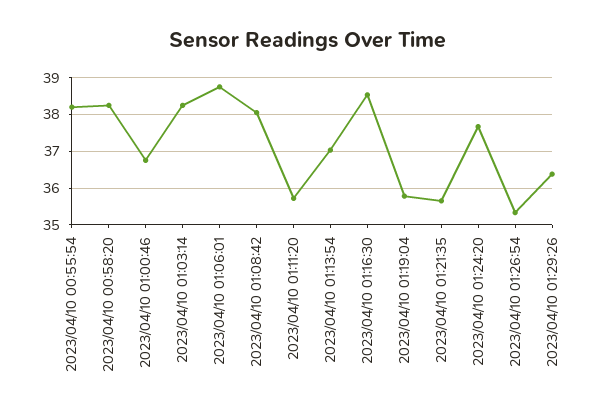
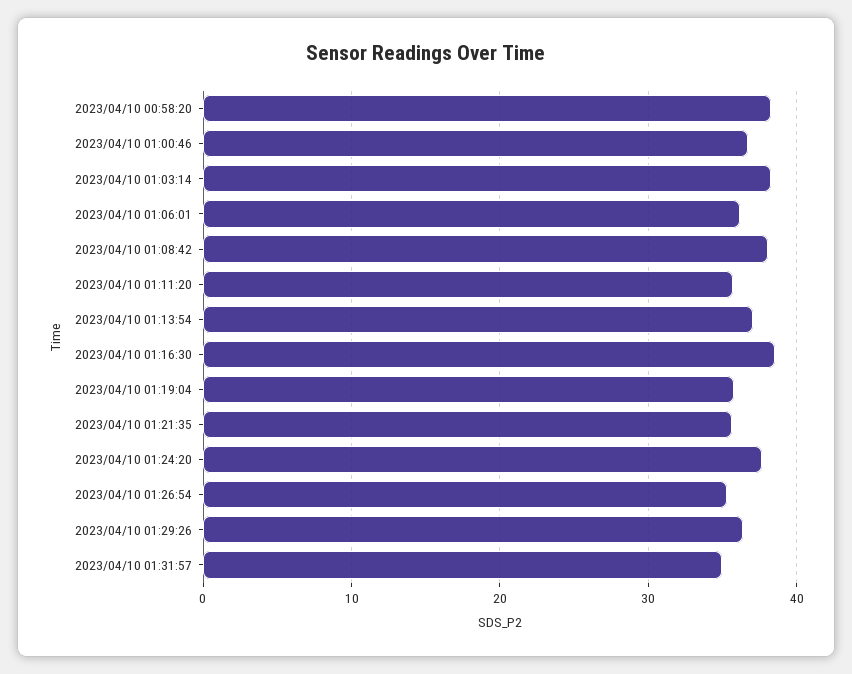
2023/04/10 00:55:54: 38.2 -> none
2023/04/10 01:06:01: 38.8 -> 36
2023/04/10 01:31:57: none -> 35

